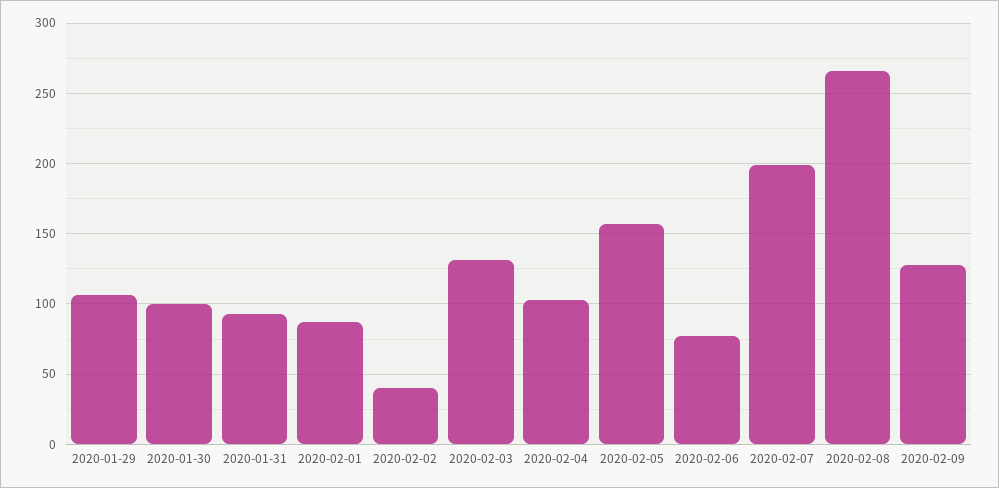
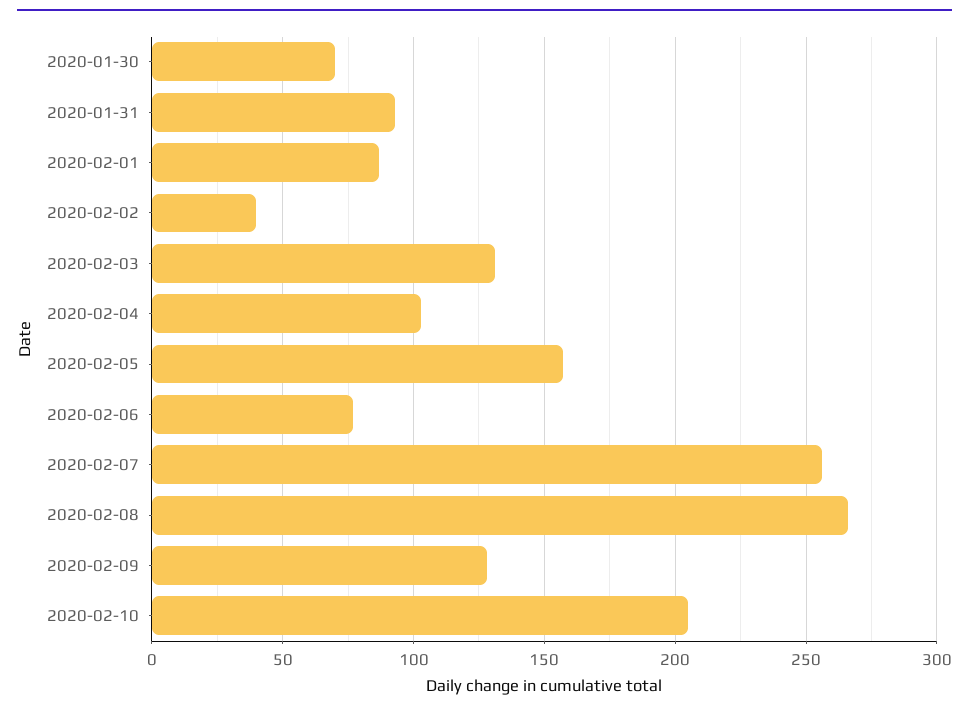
2020-01-29: 105 -> none
2020-01-30: 100 -> 70
2020-02-07: 200 -> 255
2020-02-10: none -> 205

